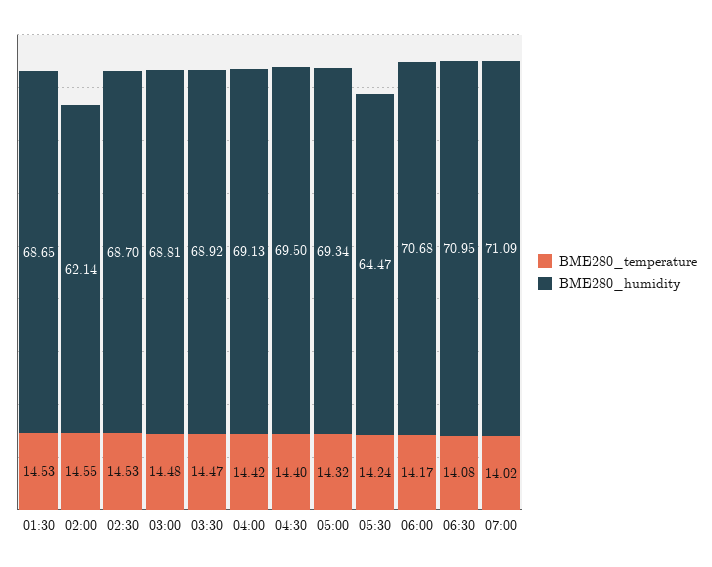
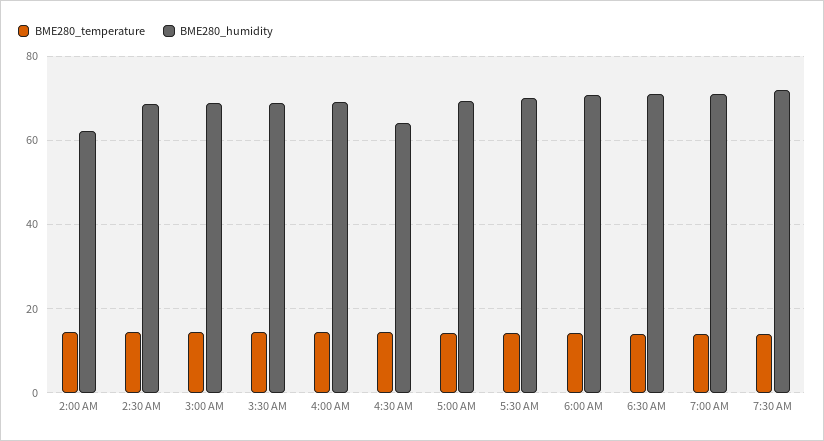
BME280_temperature, 01:30: 14.53 -> none
BME280_humidity, 01:30: 68.65 -> none
BME280_humidity, 04:30: 69.5 -> 64
BME280_humidity, 05:30: 64.47 -> 70
BME280_temperature, 7:30 AM: none -> 14
BME280_humidity, 7:30 AM: none -> 72

